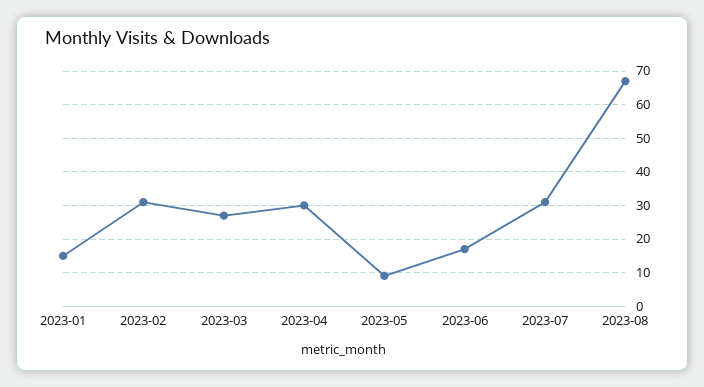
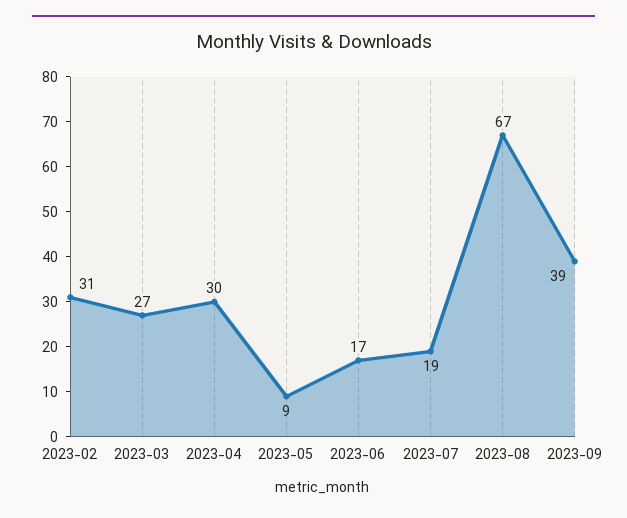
2023-01: 15 -> none
2023-07: 30 -> 19
2023-09: none -> 39

